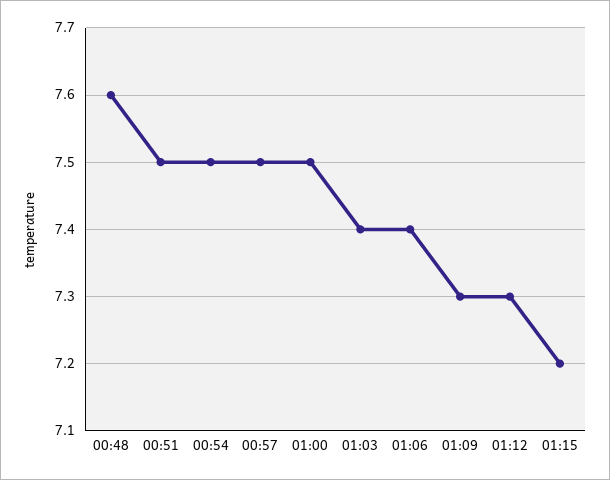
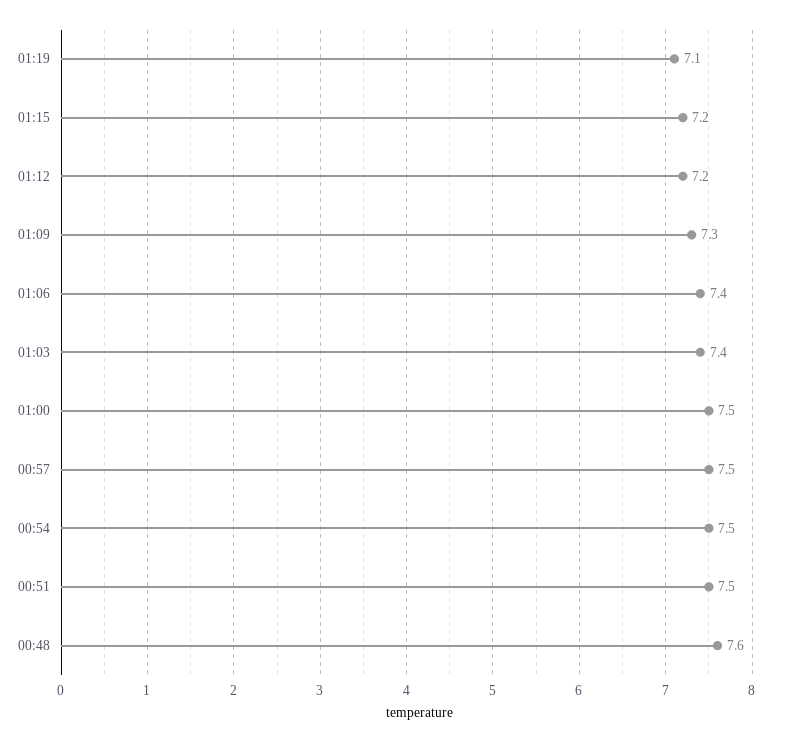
01:12: 7.3 -> 7.2
01:19: none -> 7.1

